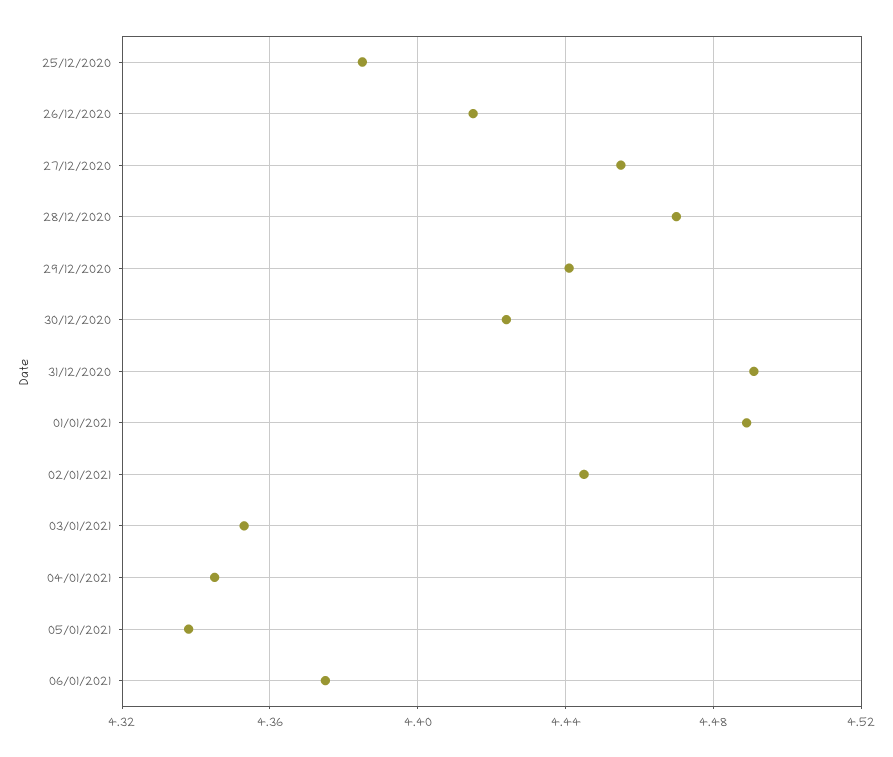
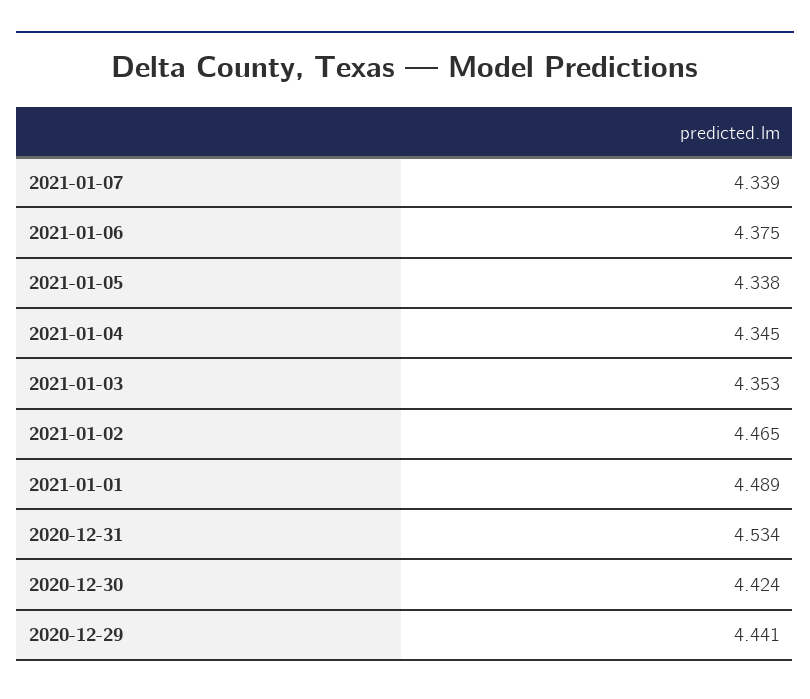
25/12/2020: 4.385 -> none
26/12/2020: 4.415 -> none
27/12/2020: 4.455 -> none
28/12/2020: 4.47 -> none
31/12/2020: 4.49 -> 4.534
02/01/2021: 4.445 -> 4.465
2021-01-07: none -> 4.339

